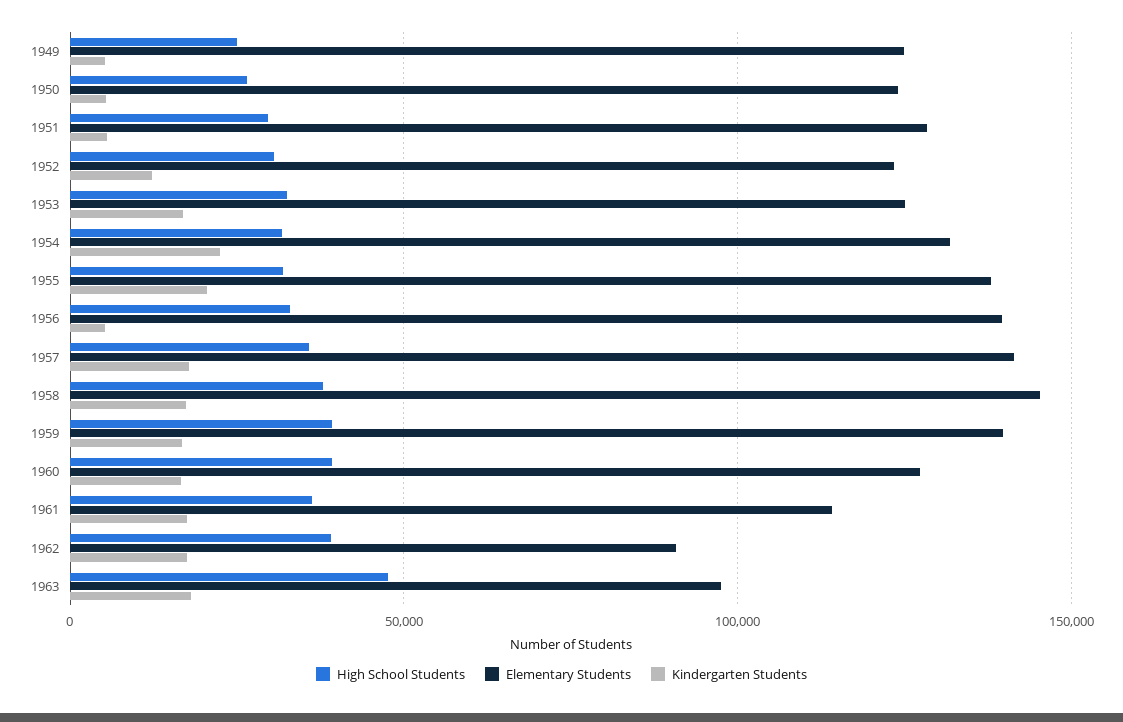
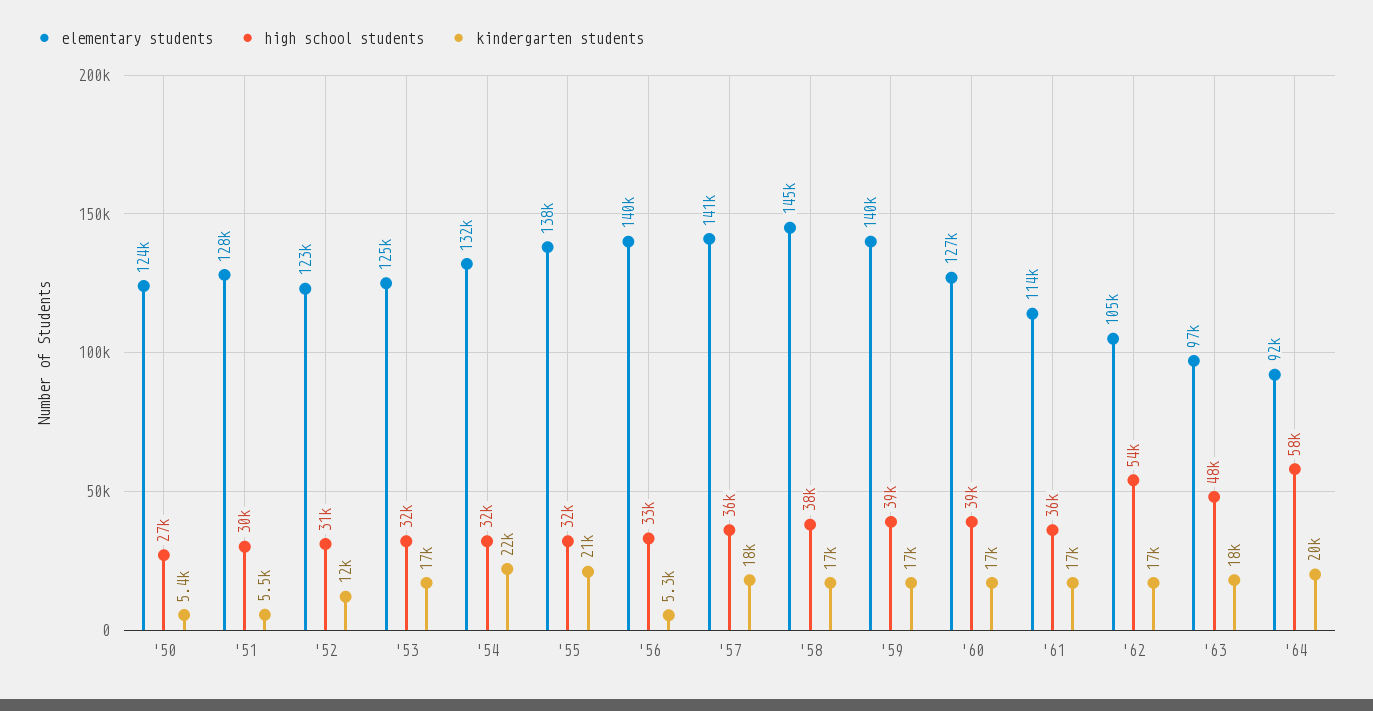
High School Students, 1949: 25000 -> none
Elementary Students, 1949: 125000 -> none
Kindergarten Students, 1949: 5000 -> none
High School Students, 1962: 40000 -> 54000
Elementary Students, 1962: 90000 -> 105000
Elementary Students, '64: none -> 92000
High School Students, '64: none -> 58000
Kindergarten Students, '64: none -> 20000

